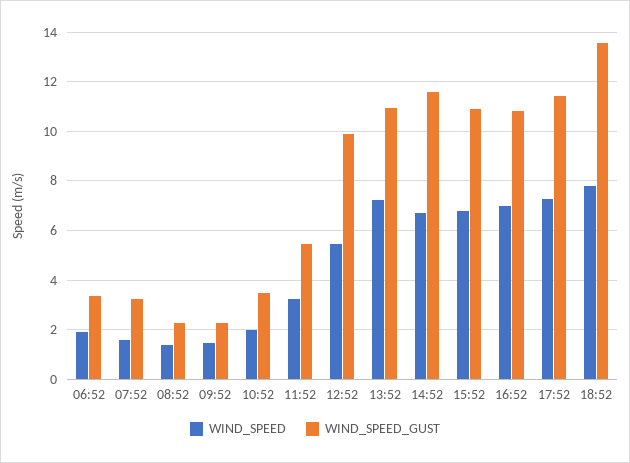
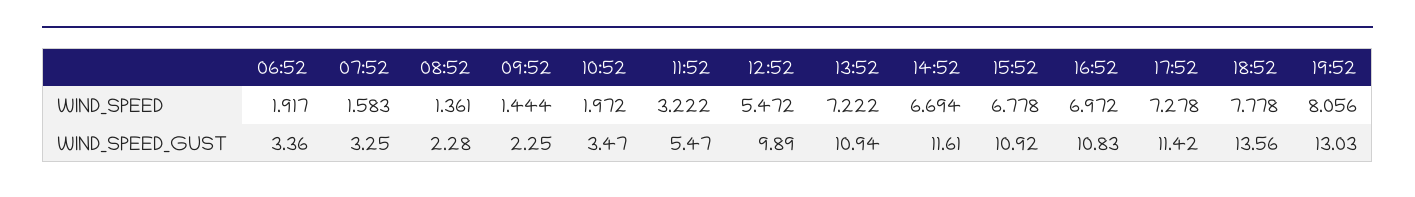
WIND_SPEED, 19:52: none -> 8.056
WIND_SPEED_GUST, 19:52: none -> 13.03

